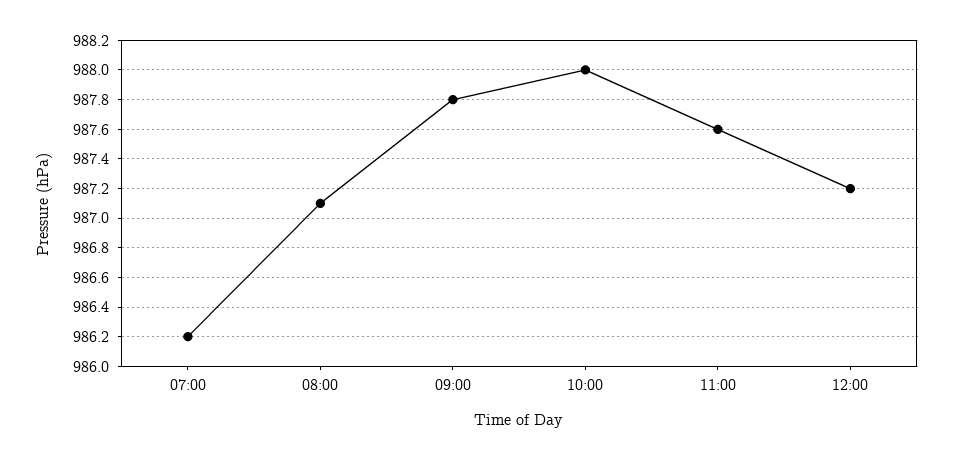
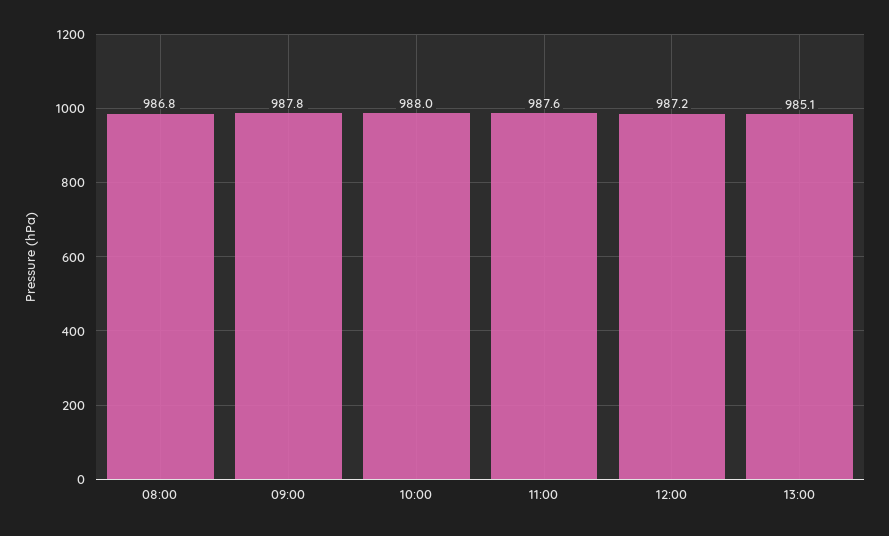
07:00: 986.2 -> none
08:00: 987.1 -> 986.8
13:00: none -> 985.1

